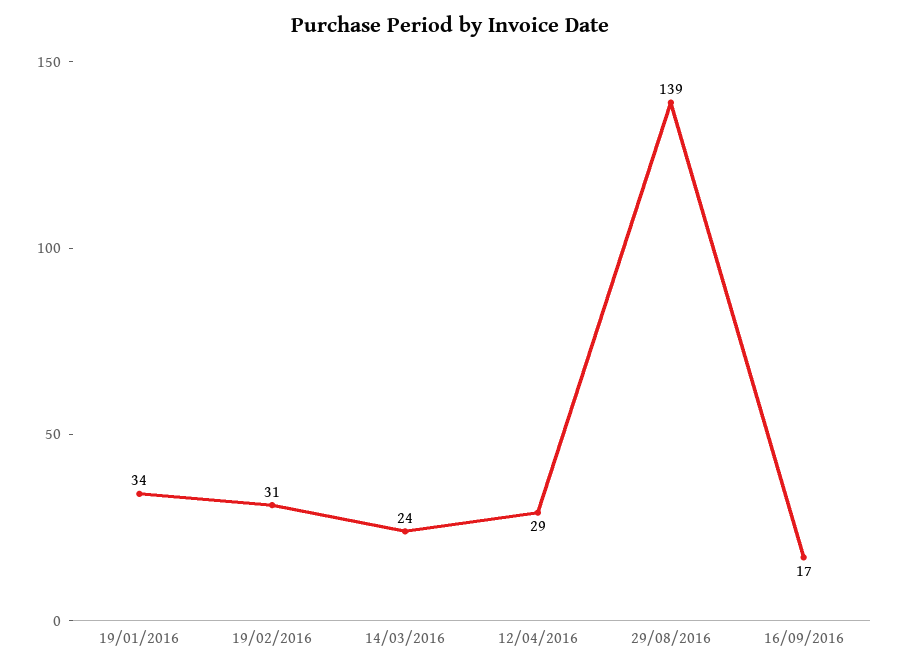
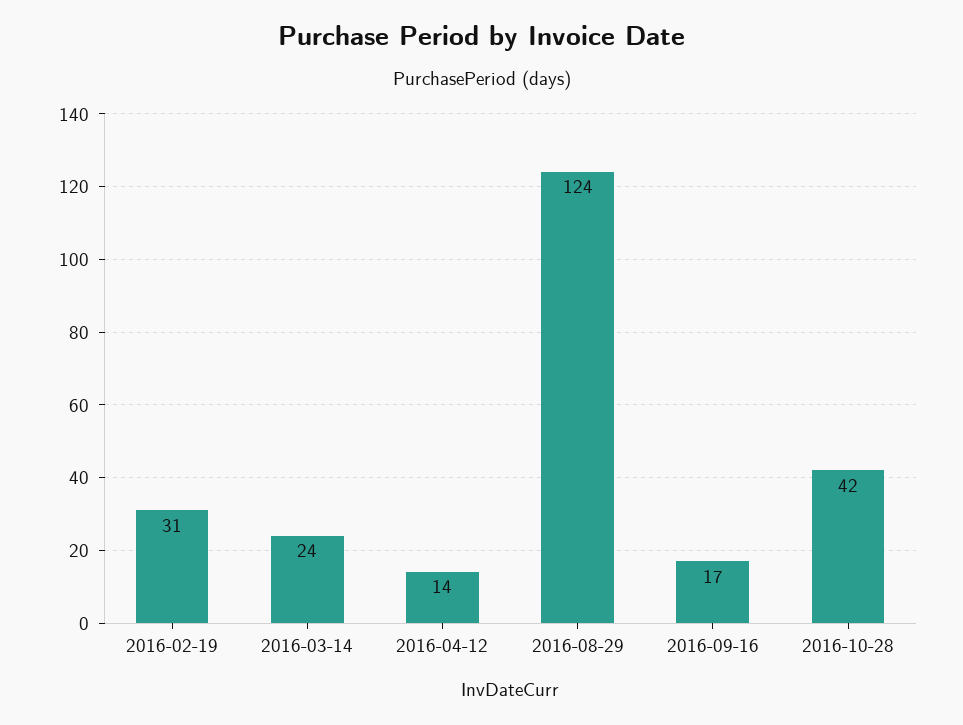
19/01/2016: 34 -> none
12/04/2016: 29 -> 14
29/08/2016: 139 -> 124
2016-10-28: none -> 42

